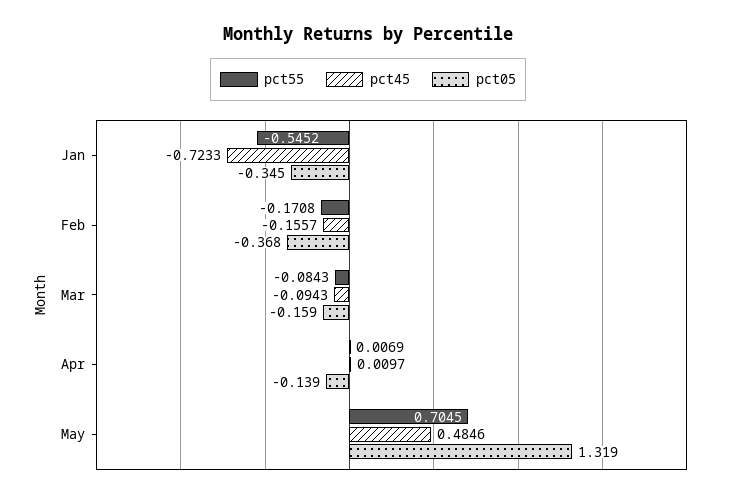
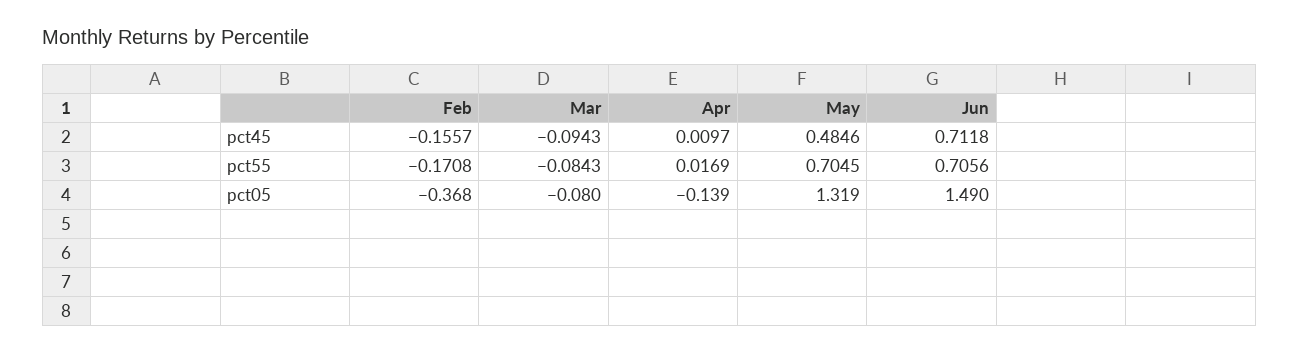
pct55, Jan: -0.5452 -> none
pct45, Jan: -0.7233 -> none
pct05, Jan: -0.345 -> none
pct05, Mar: -0.159 -> -0.08
pct55, Apr: 0.0069 -> 0.0169
pct45, Jun: none -> 0.7118
pct55, Jun: none -> 0.7056
pct05, Jun: none -> 1.49

